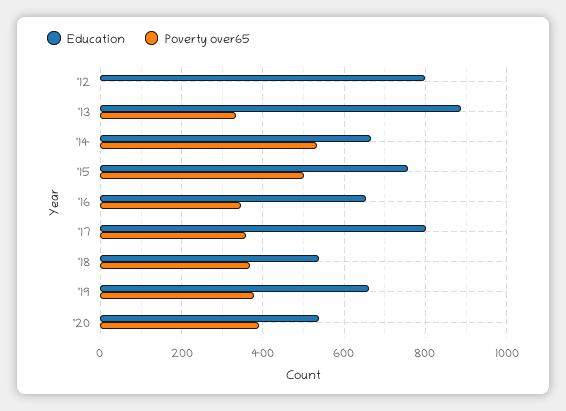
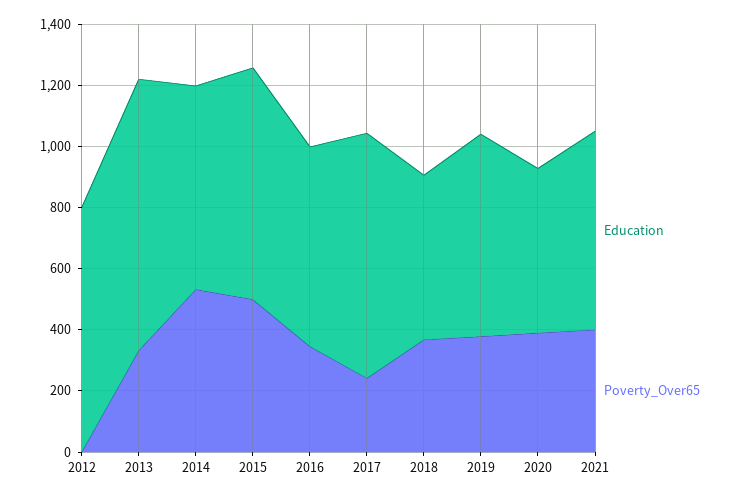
Poverty over65, '17: 360 -> 250
Education, 2021: none -> 650
Poverty over65, 2021: none -> 400

